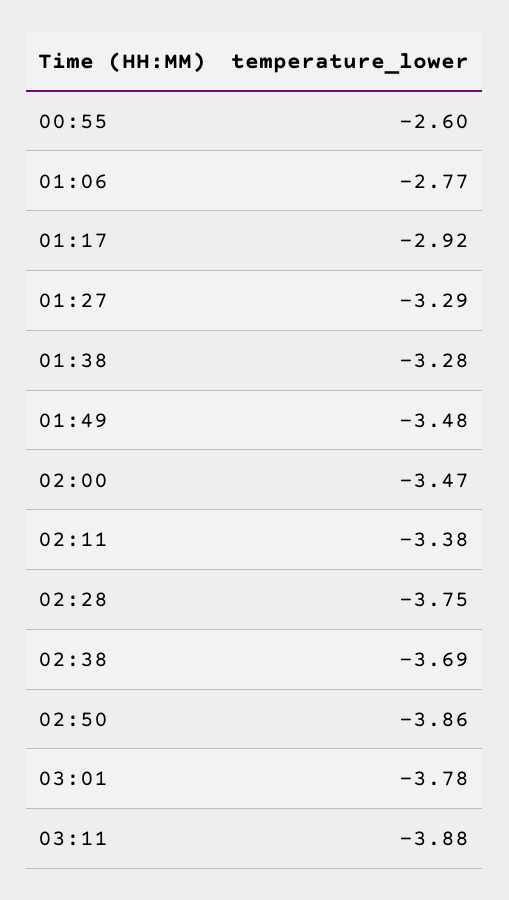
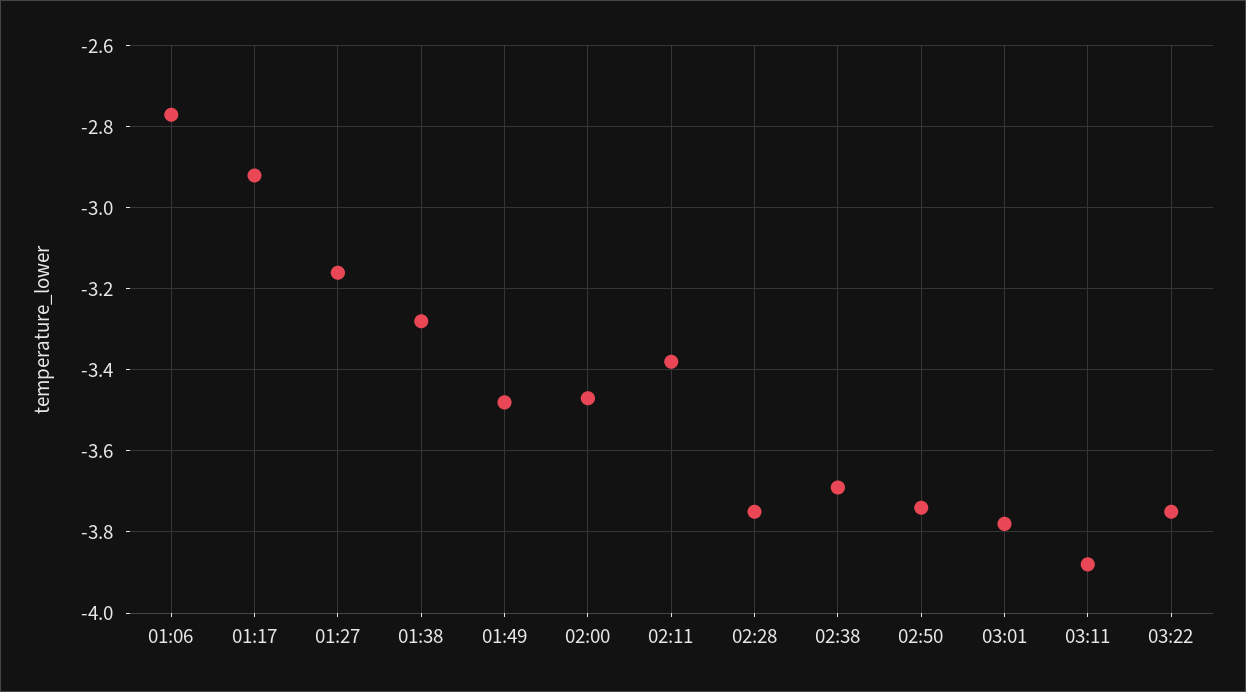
00:55: -2.6 -> none
01:27: -3.29 -> -3.15
02:50: -3.86 -> -3.75
03:22: none -> -3.75

